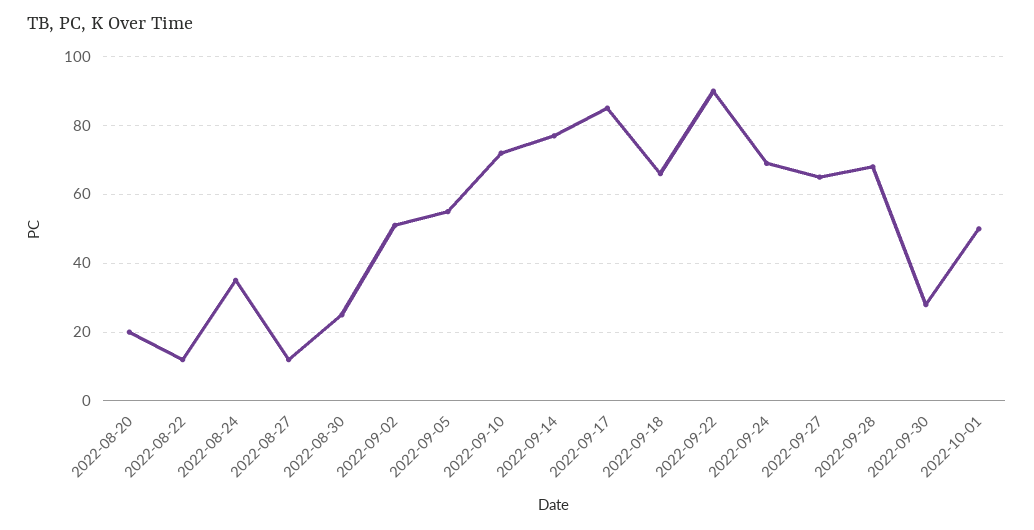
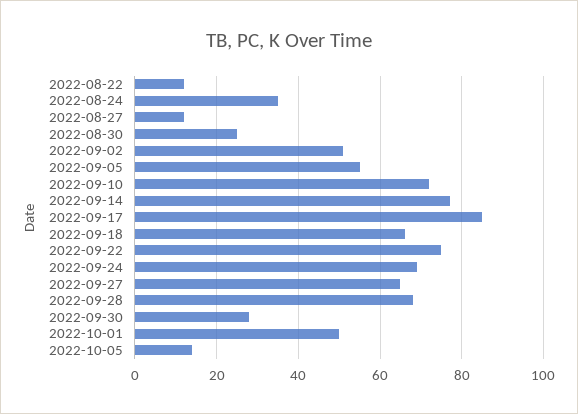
2022-08-20: 20 -> none
2022-09-22: 90 -> 75
2022-10-05: none -> 15

